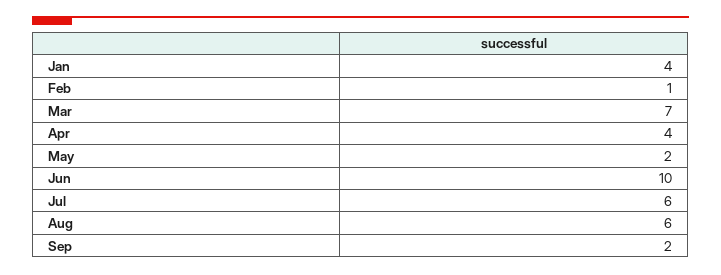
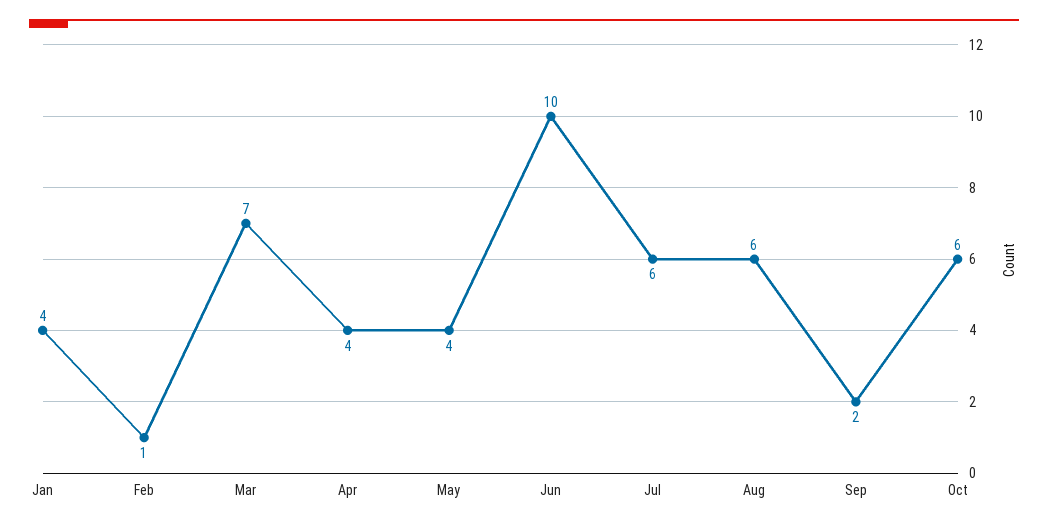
May: 2 -> 4
Oct: none -> 6

